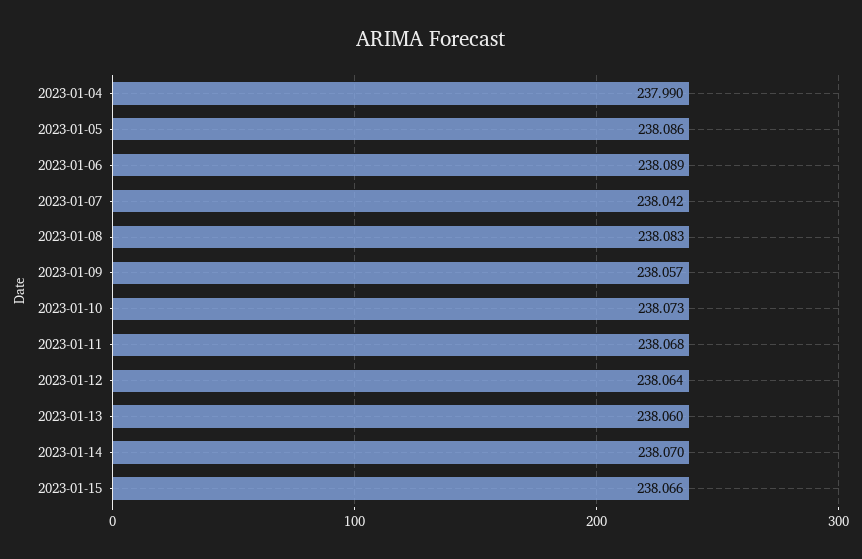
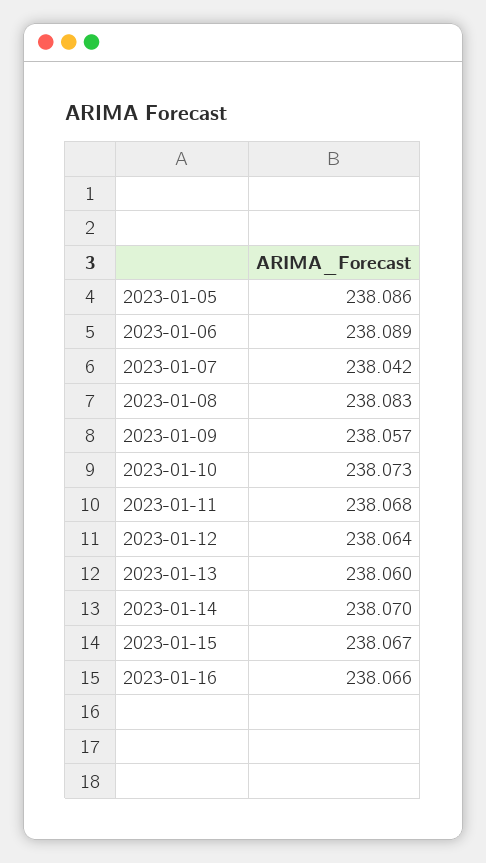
2023-01-04: 237.99 -> none
2023-01-15: 238.066 -> 238.067
2023-01-16: none -> 238.066

